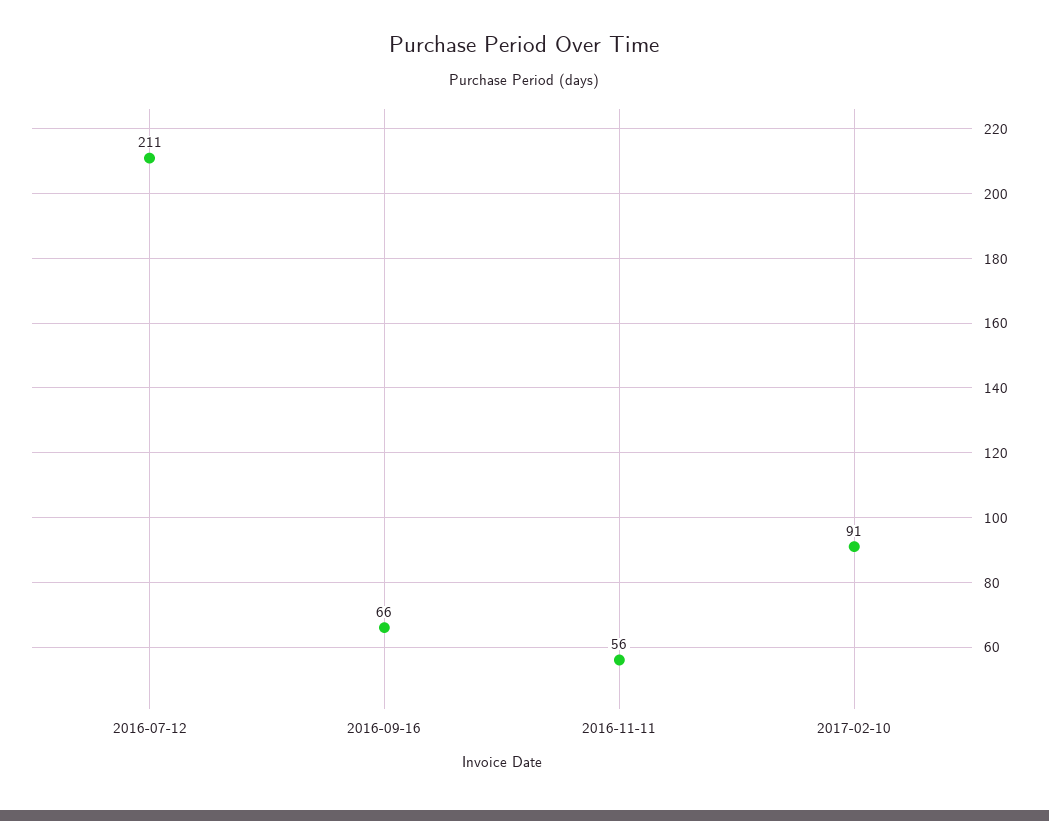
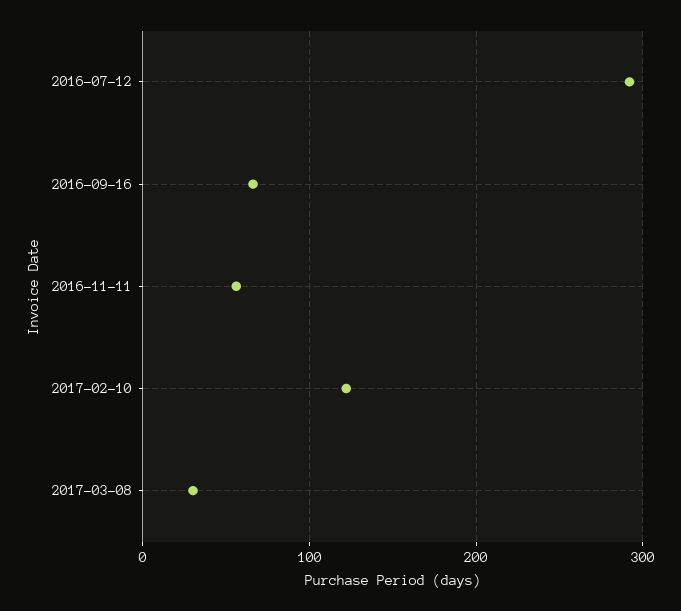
2016-07-12: 211 -> 290
2017-02-10: 91 -> 120
2017-03-08: none -> 30

